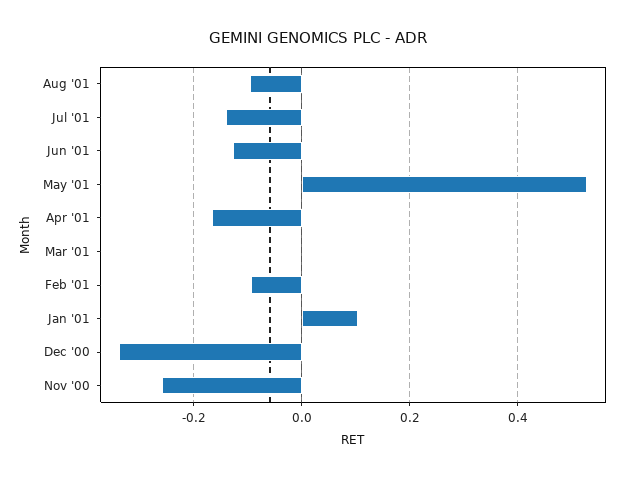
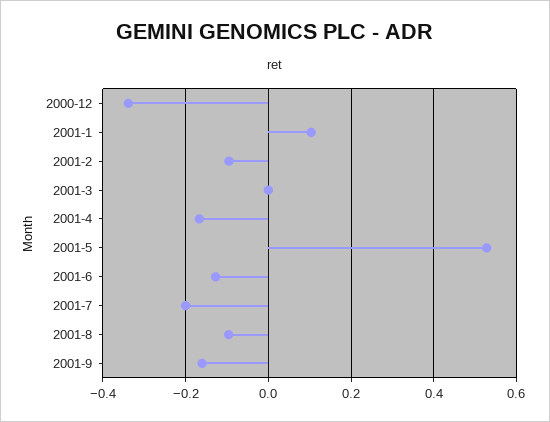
Jul '01: -0.14 -> -0.2
Nov '00: -0.26 -> none
2001-9: none -> -0.16

